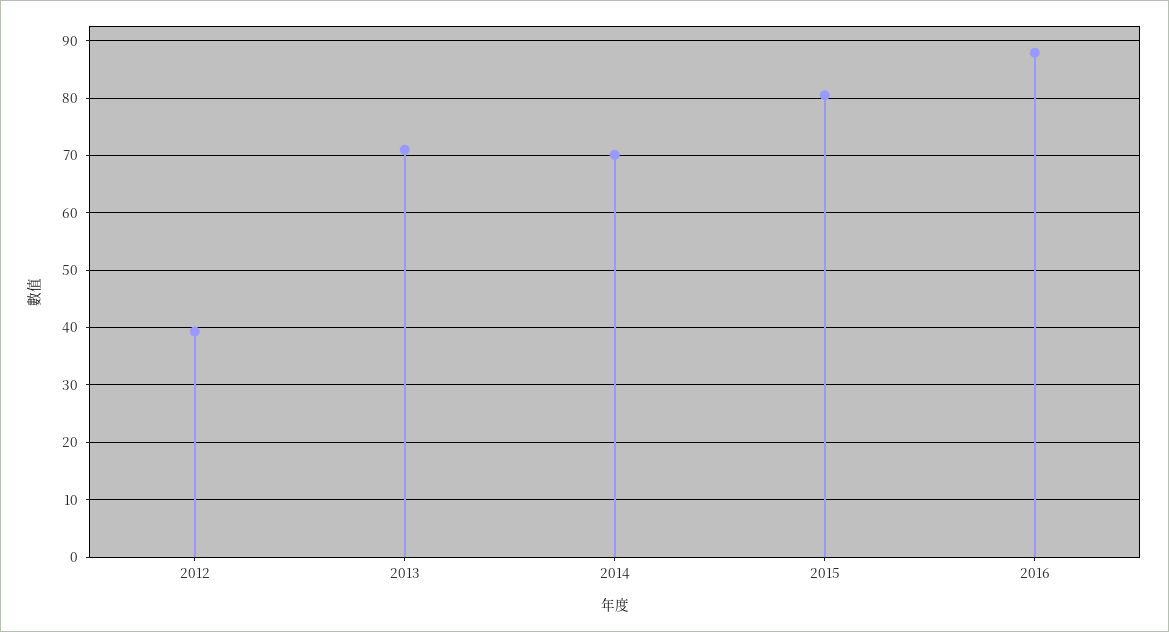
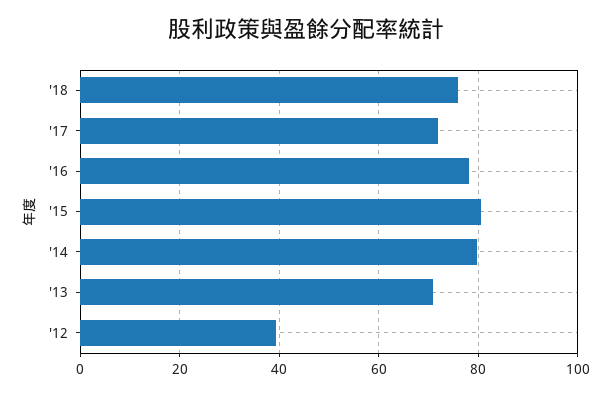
2014: 70 -> 80
2016: 88 -> 78
'18: none -> 76
'17: none -> 72

